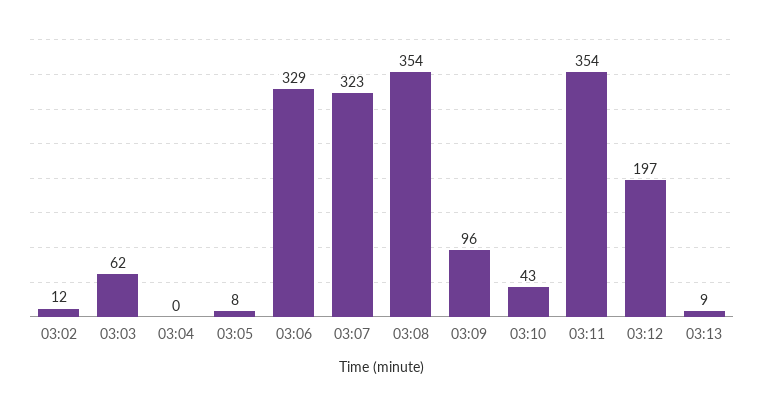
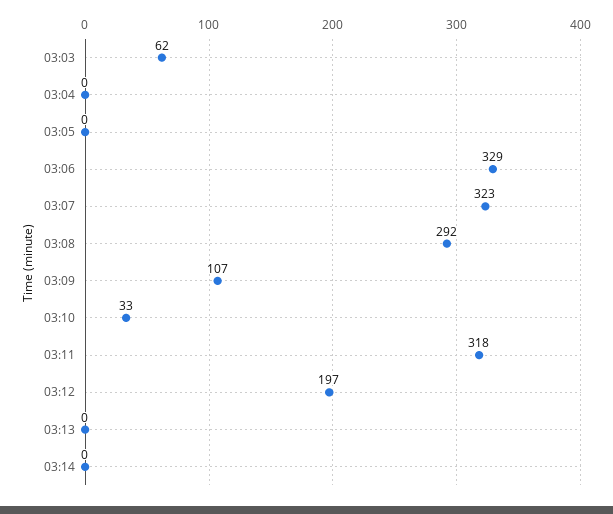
03:02: 12 -> none
03:05: 8 -> 0
03:08: 354 -> 292
03:09: 96 -> 107
03:10: 43 -> 33
03:11: 354 -> 318
03:13: 9 -> 0
03:14: none -> 0

